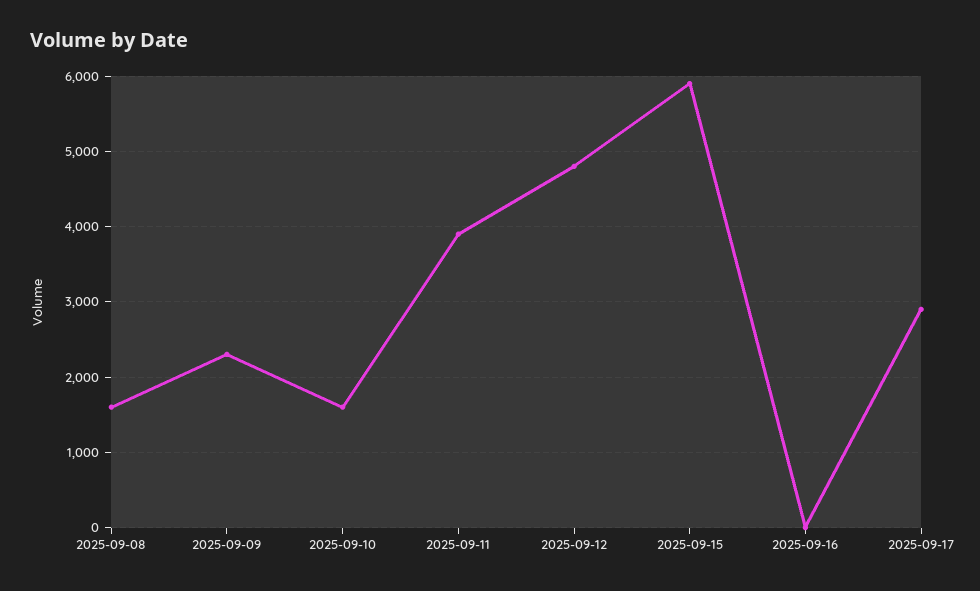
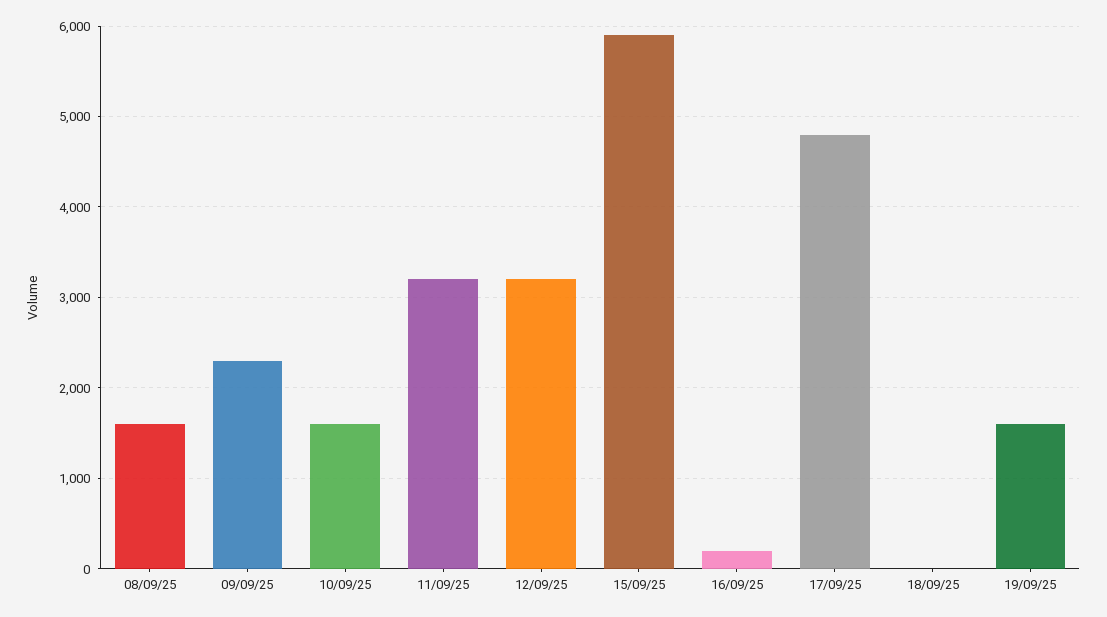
2025-09-11: 3900 -> 3200
2025-09-12: 4800 -> 3200
2025-09-16: 0 -> 200
2025-09-17: 2900 -> 4800
18/09/25: none -> 0
19/09/25: none -> 1600

